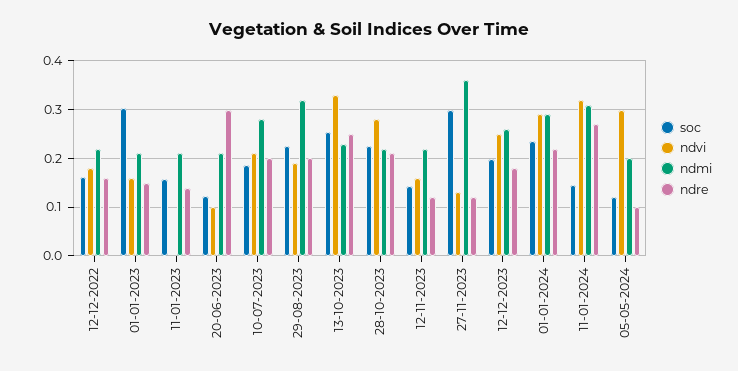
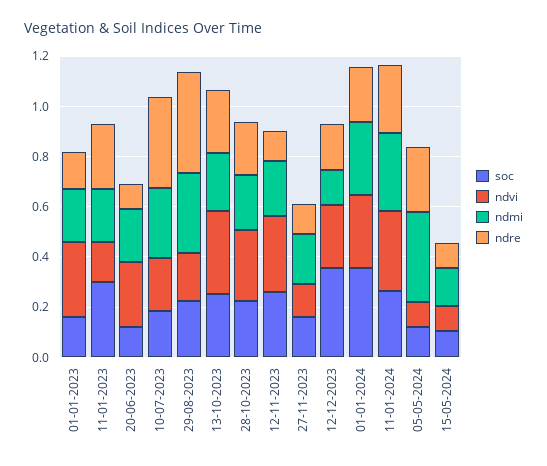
soc, 12-12-2022: 0.16 -> none
ndvi, 12-12-2022: 0.18 -> none
ndmi, 12-12-2022: 0.22 -> none
ndre, 12-12-2022: 0.16 -> none
soc, 01-01-2023: 0.3 -> 0.15
ndvi, 01-01-2023: 0.16 -> 0.3
soc, 11-01-2023: 0.16 -> 0.3
ndvi, 11-01-2023: 0 -> 0.15
ndre, 11-01-2023: 0.14 -> 0.25
ndvi, 20-06-2023: 0.1 -> 0.25
ndre, 20-06-2023: 0.3 -> 0.1
ndre, 10-07-2023: 0.2 -> 0.35
ndre, 29-08-2023: 0.2 -> 0.4
soc, 12-11-2023: 0.14 -> 0.25
ndvi, 12-11-2023: 0.16 -> 0.3
soc, 27-11-2023: 0.3 -> 0.15
ndmi, 27-11-2023: 0.36 -> 0.2
soc, 12-12-2023: 0.2 -> 0.35
ndmi, 12-12-2023: 0.26 -> 0.15
soc, 01-01-2024: 0.24 -> 0.35
soc, 11-01-2024: 0.14 -> 0.25
ndvi, 05-05-2024: 0.3 -> 0.1
ndmi, 05-05-2024: 0.2 -> 0.35
ndre, 05-05-2024: 0.1 -> 0.25
soc, 15-05-2024: none -> 0.1
ndvi, 15-05-2024: none -> 0.1
ndmi, 15-05-2024: none -> 0.15
ndre, 15-05-2024: none -> 0.1

